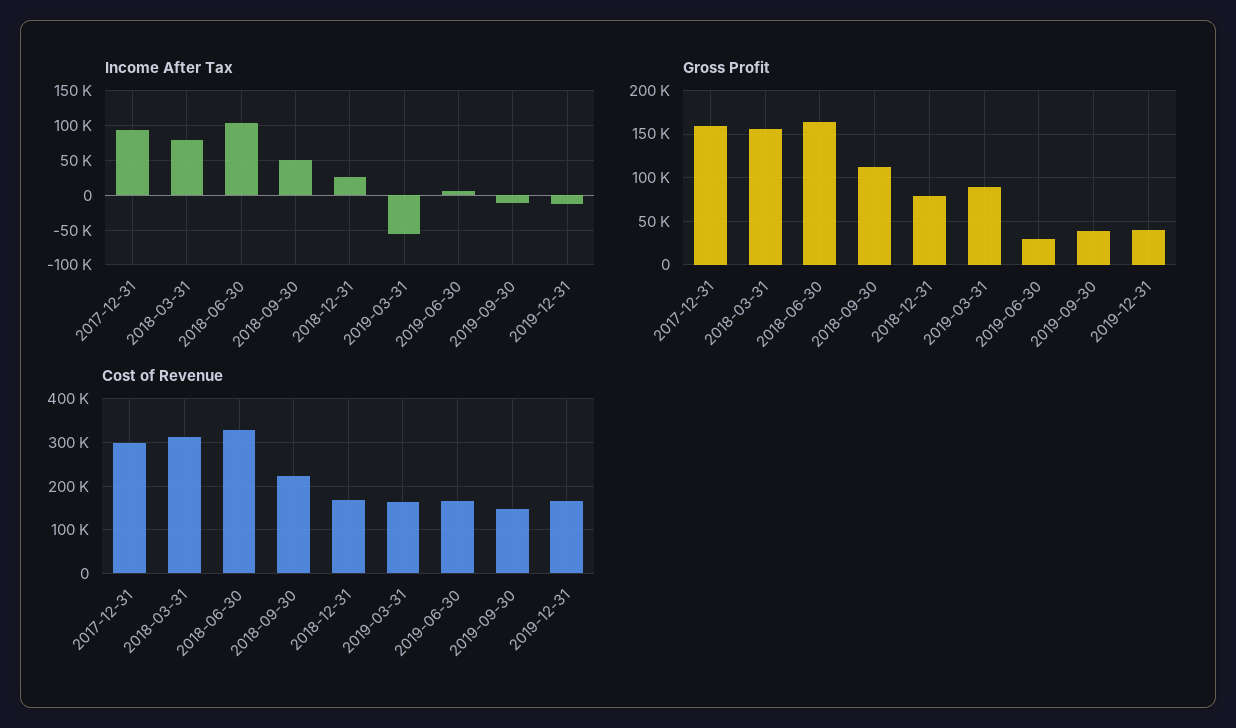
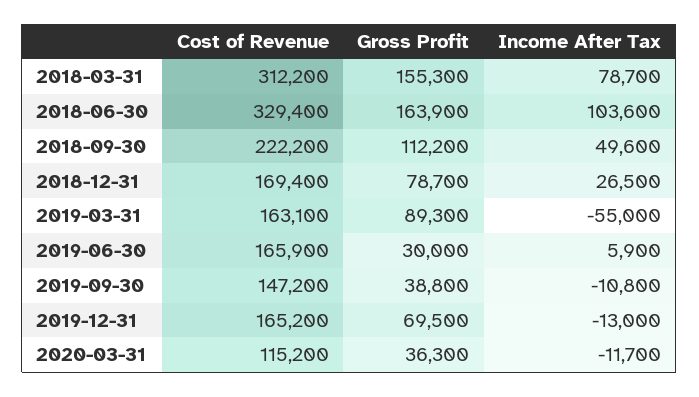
Income After Tax, 2017-12-31: 90000 -> none
Gross Profit, 2017-12-31: 160000 -> none
Gross Profit, 2019-12-31: 40000 -> 69500
Cost of Revenue, 2017-12-31: 300000 -> none
Cost of Revenue, 2020-03-31: none -> 115200
Gross Profit, 2020-03-31: none -> 36300
Income After Tax, 2020-03-31: none -> -11700

